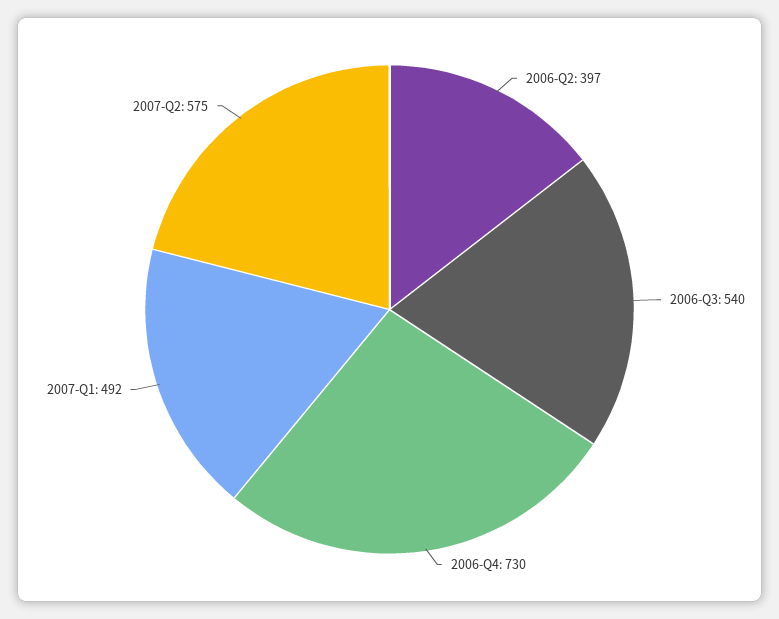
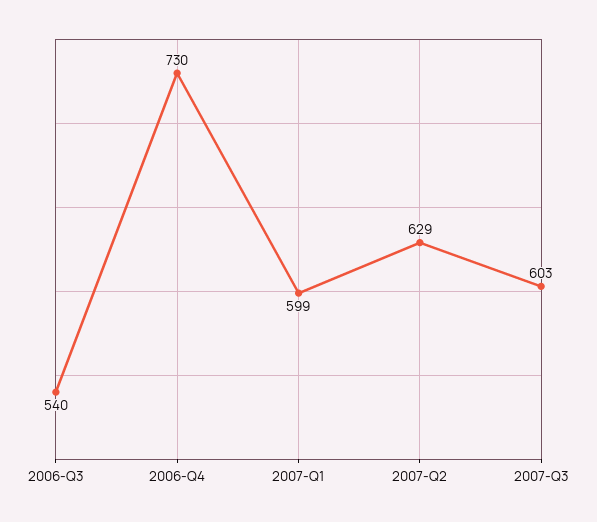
2006-Q2: 397 -> none
2007-Q1: 492 -> 599
2007-Q2: 575 -> 629
2007-Q3: none -> 603

